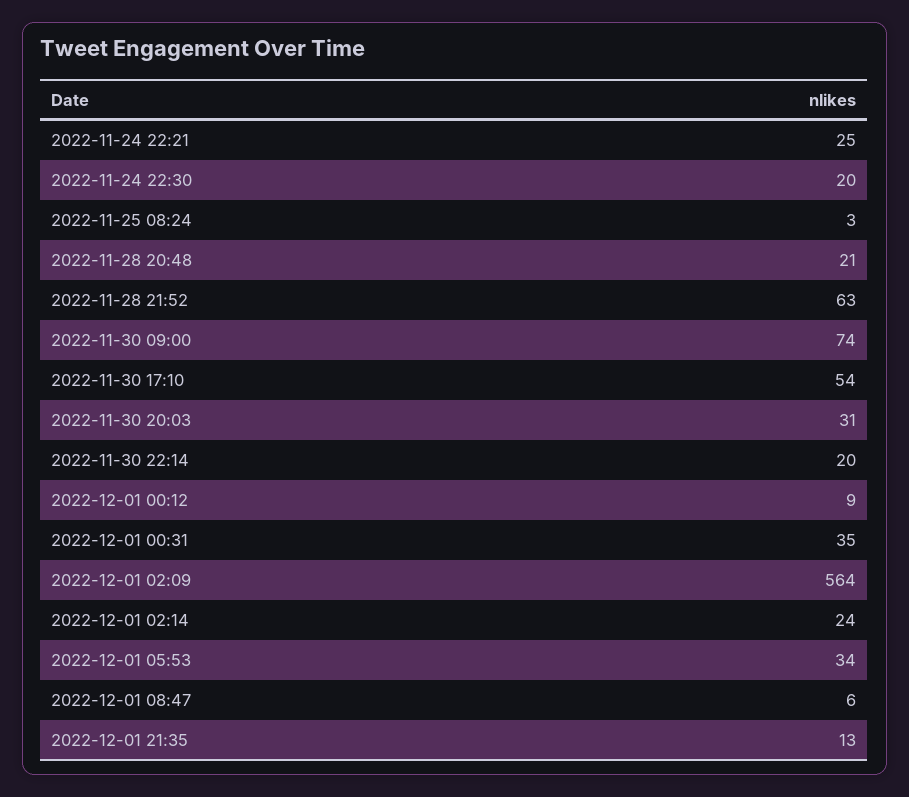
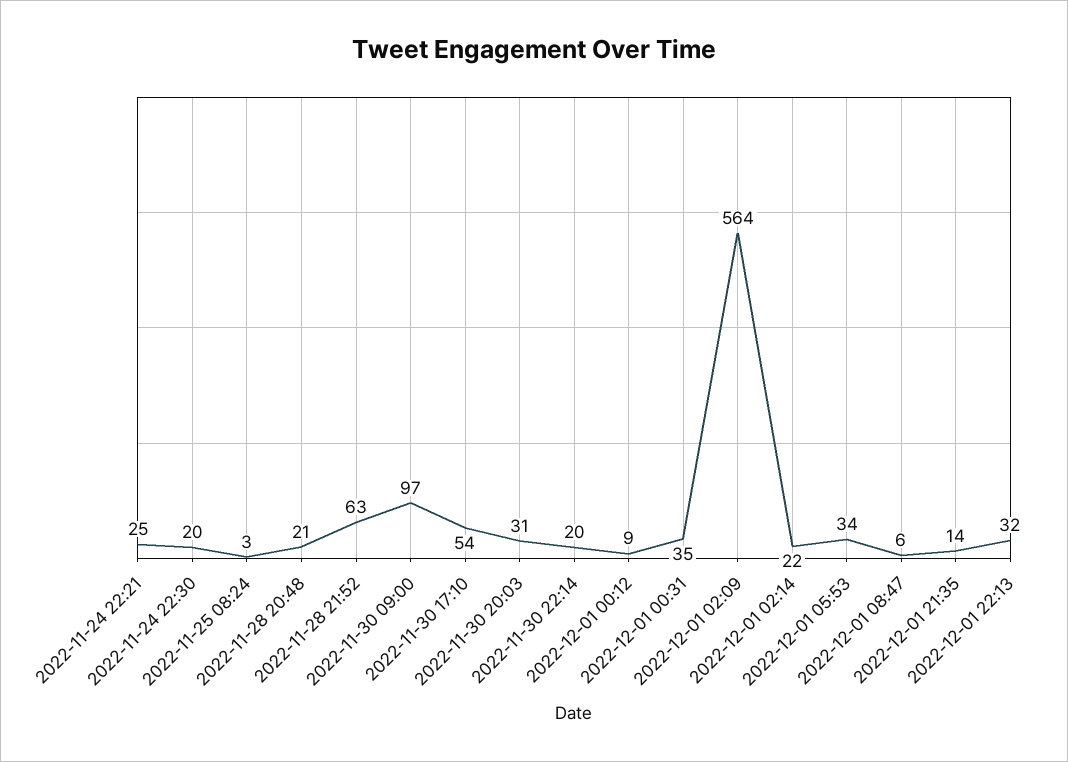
2022-11-30 09:00: 74 -> 97
2022-12-01 02:14: 24 -> 22
2022-12-01 21:35: 13 -> 14
2022-12-01 22:13: none -> 32

